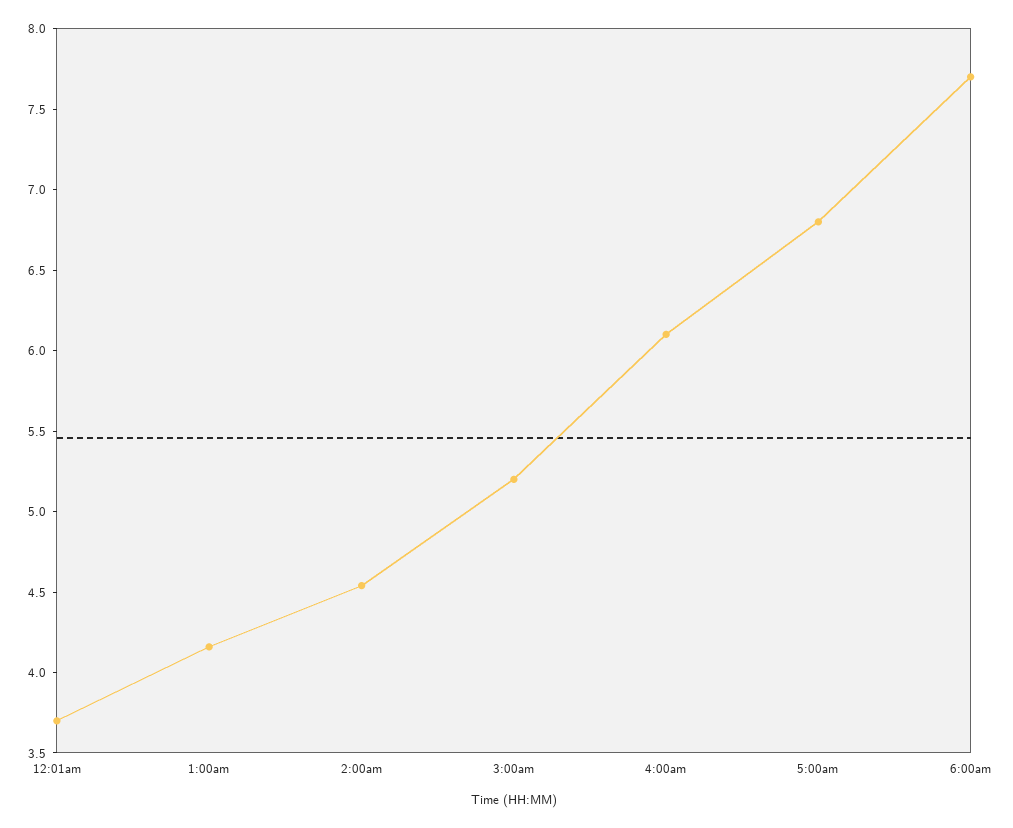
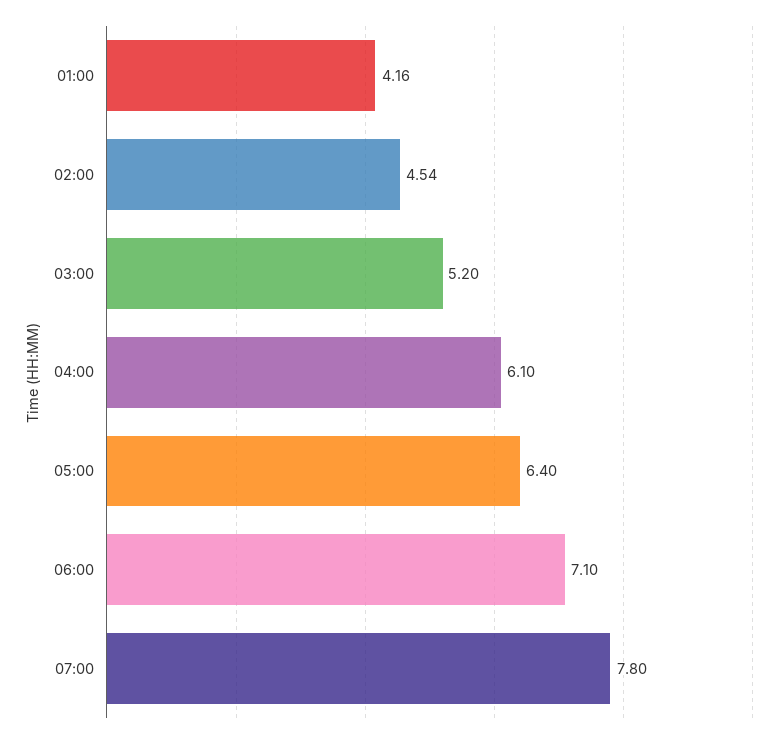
12:01am: 3.7 -> none
5:00am: 6.8 -> 6.4
6:00am: 7.7 -> 7.1
07:00: none -> 7.8

